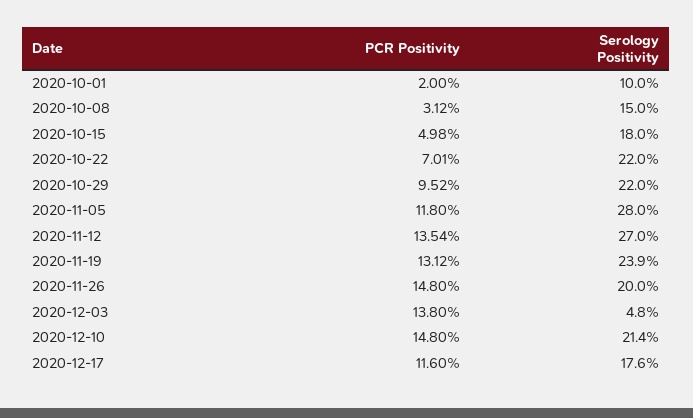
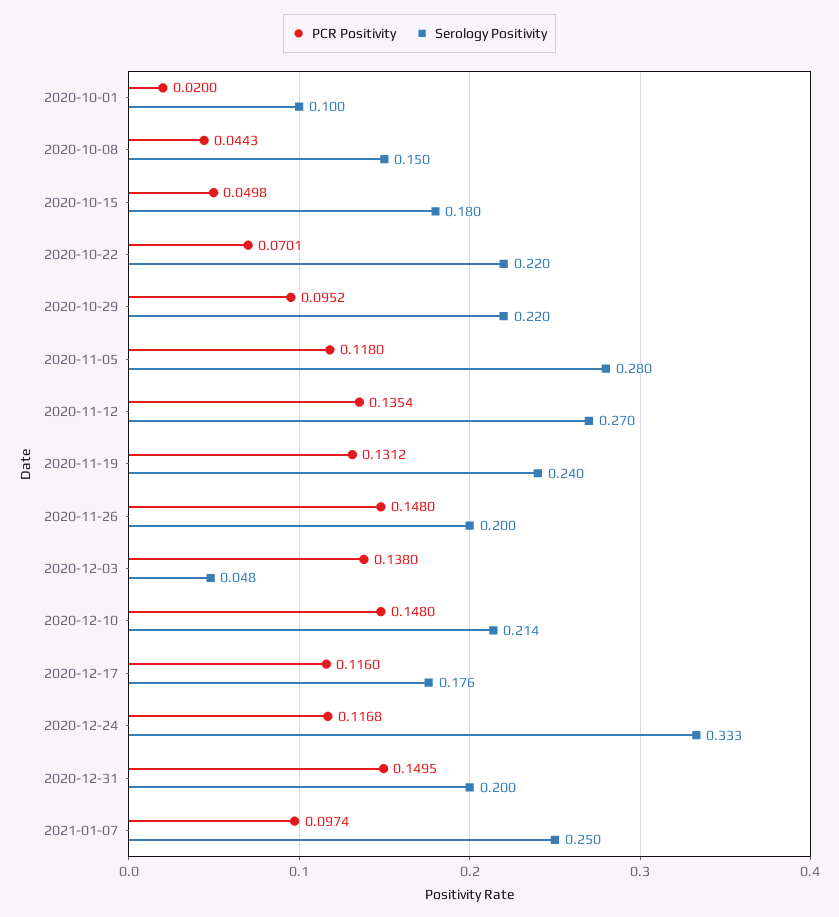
PCR Positivity, 2020-10-08: 0.0312 -> 0.0443
Serology Positivity, 2020-11-19: 0.239 -> 0.24
PCR Positivity, 2020-12-24: none -> 0.1168
Serology Positivity, 2020-12-24: none -> 0.333
PCR Positivity, 2020-12-31: none -> 0.1495
Serology Positivity, 2020-12-31: none -> 0.2
PCR Positivity, 2021-01-07: none -> 0.0974
Serology Positivity, 2021-01-07: none -> 0.25

